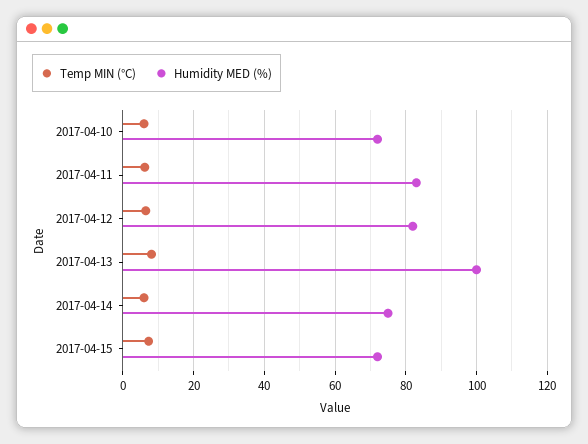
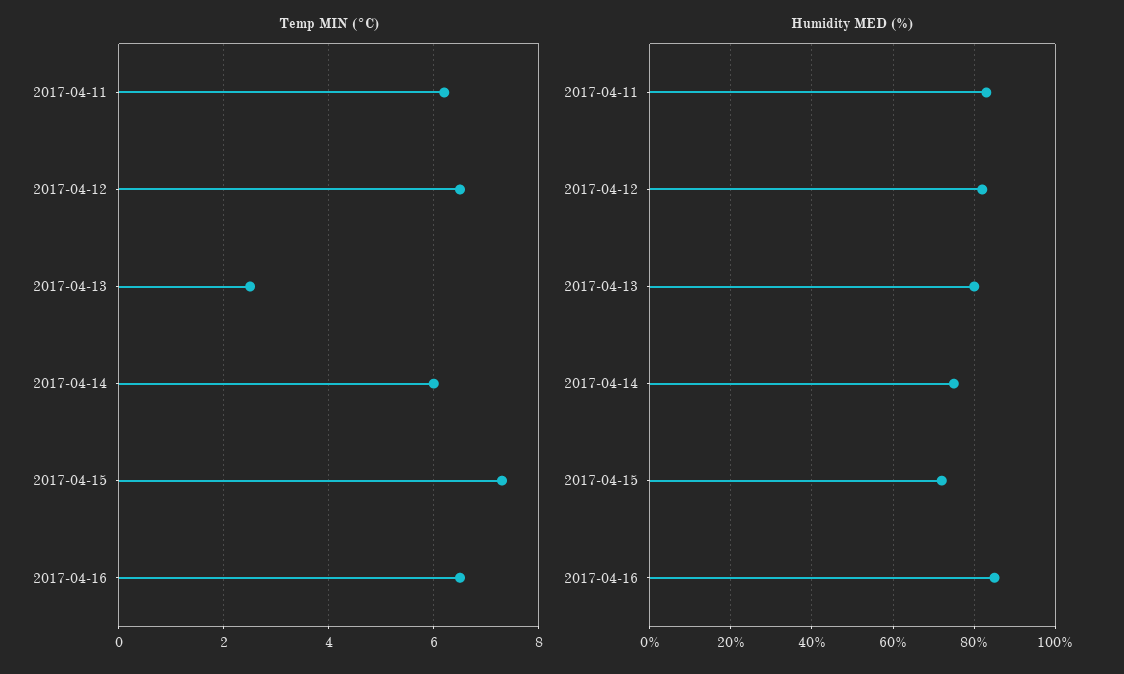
Temp MIN (°C), 2017-04-10: 6 -> none
Humidity MED (%), 2017-04-10: 72 -> none
Temp MIN (°C), 2017-04-13: 8 -> 2.5
Humidity MED (%), 2017-04-13: 100 -> 80
Temp MIN (°C), 2017-04-16: none -> 6.5
Humidity MED (%), 2017-04-16: none -> 85

